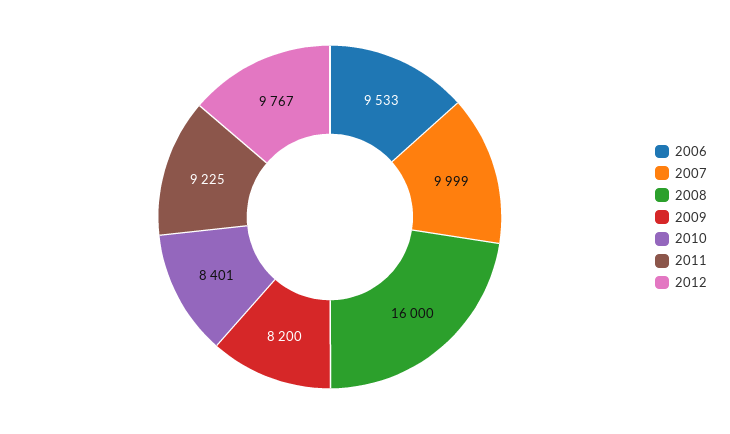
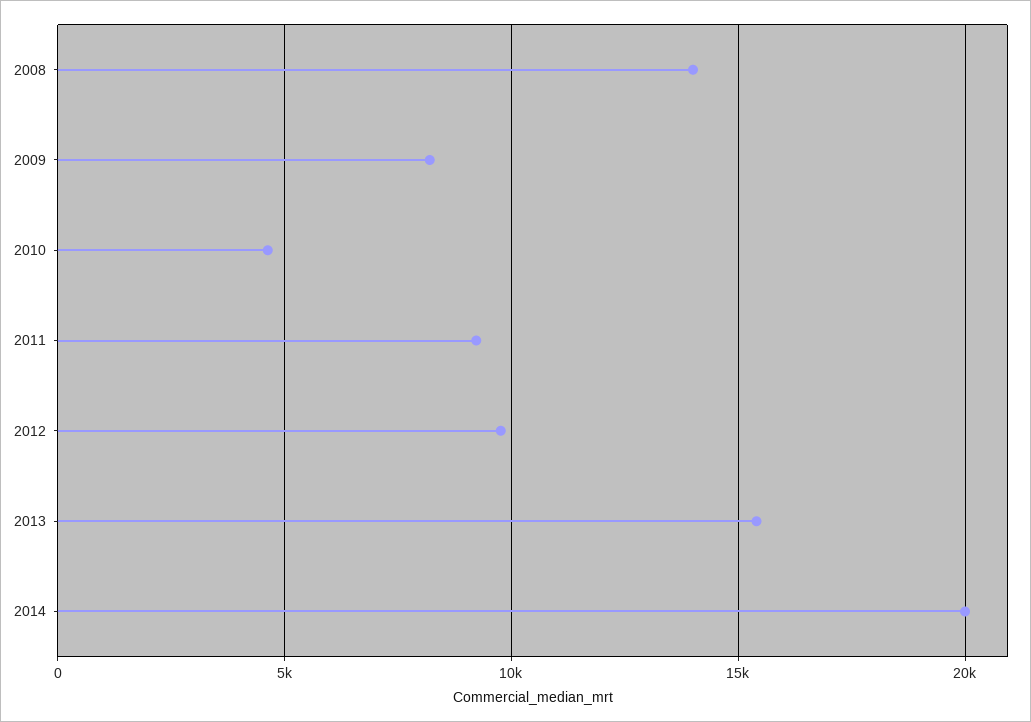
2006: 9533 -> none
2007: 9999 -> none
2008: 16000 -> 14000
2010: 8401 -> 4500
2013: none -> 15500
2014: none -> 20000

